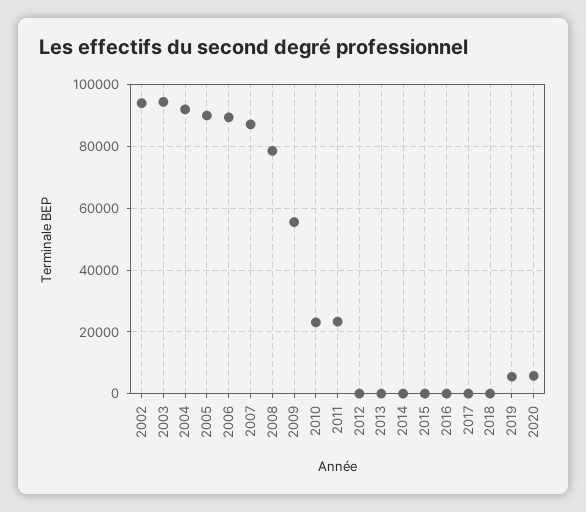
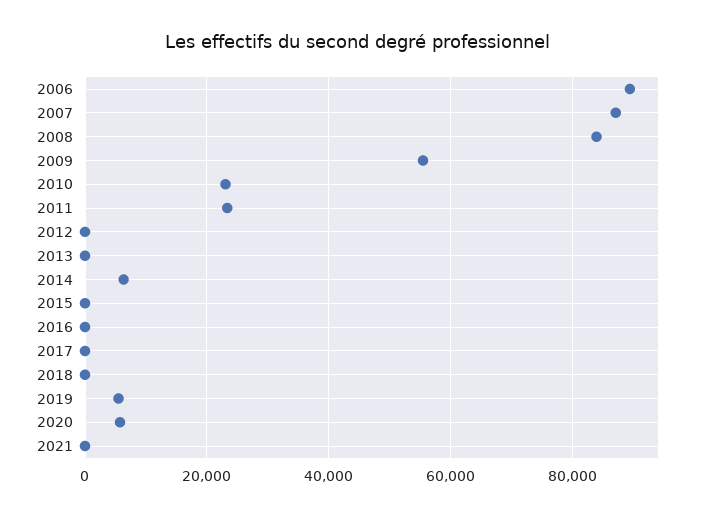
2002: 94000 -> none
2003: 94000 -> none
2004: 92000 -> none
2005: 90000 -> none
2008: 78000 -> 84000
2014: 0 -> 6000
2021: none -> 0

